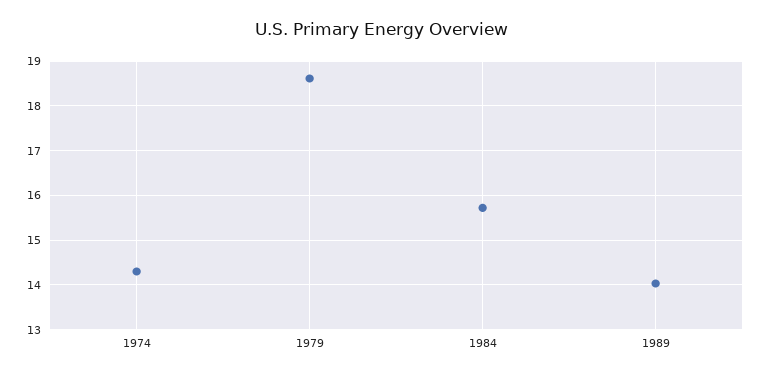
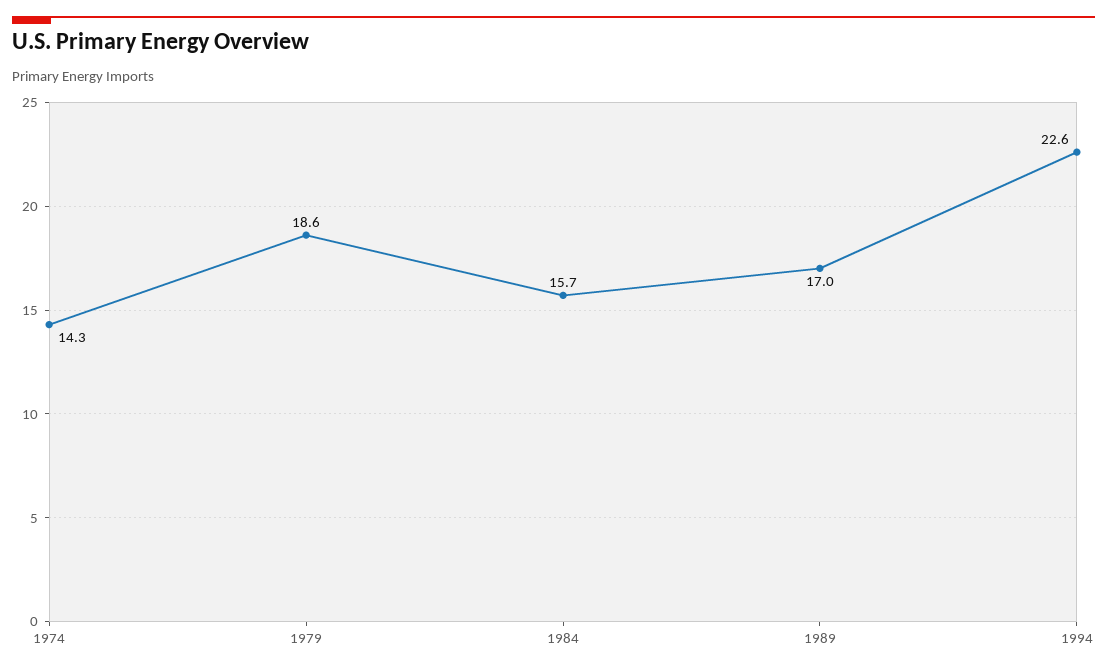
1989: 14 -> 17
1994: none -> 22.6

